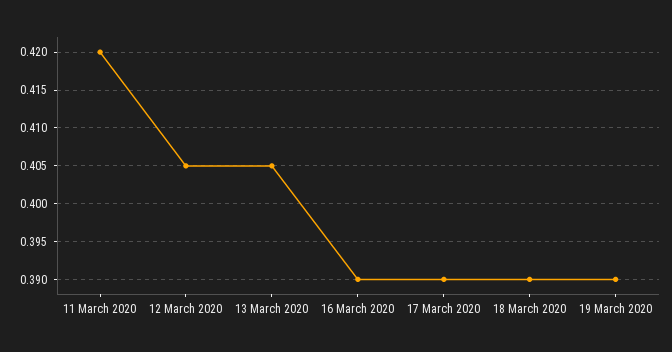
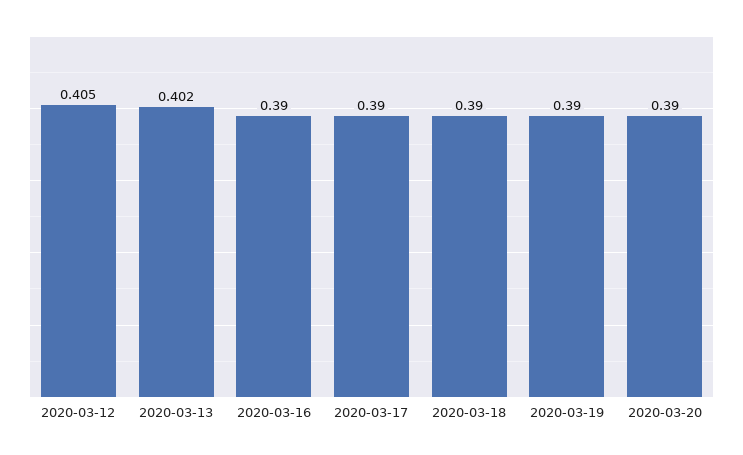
11 March 2020: 0.42 -> none
13 March 2020: 0.405 -> 0.402
2020-03-20: none -> 0.39

